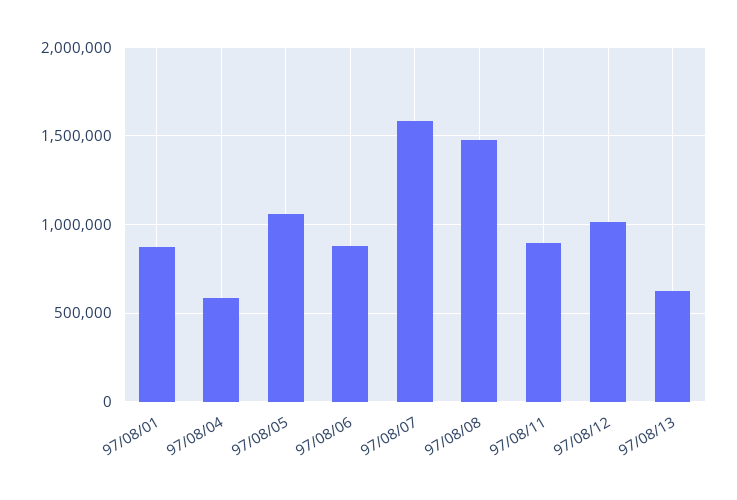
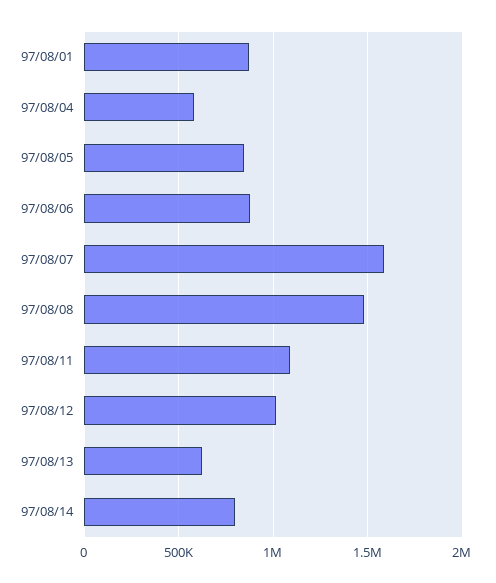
97/08/05: 1050000 -> 850000
97/08/11: 900000 -> 1100000
97/08/14: none -> 800000

